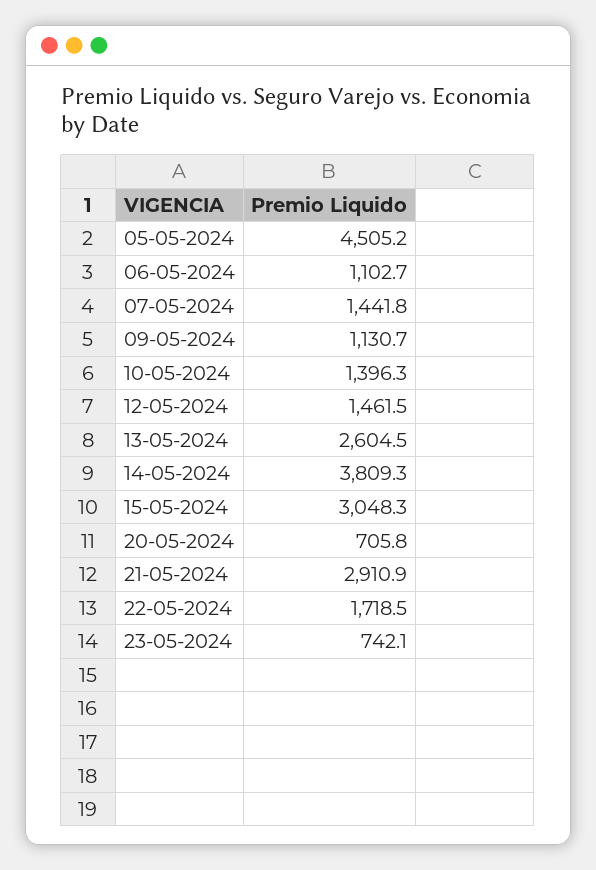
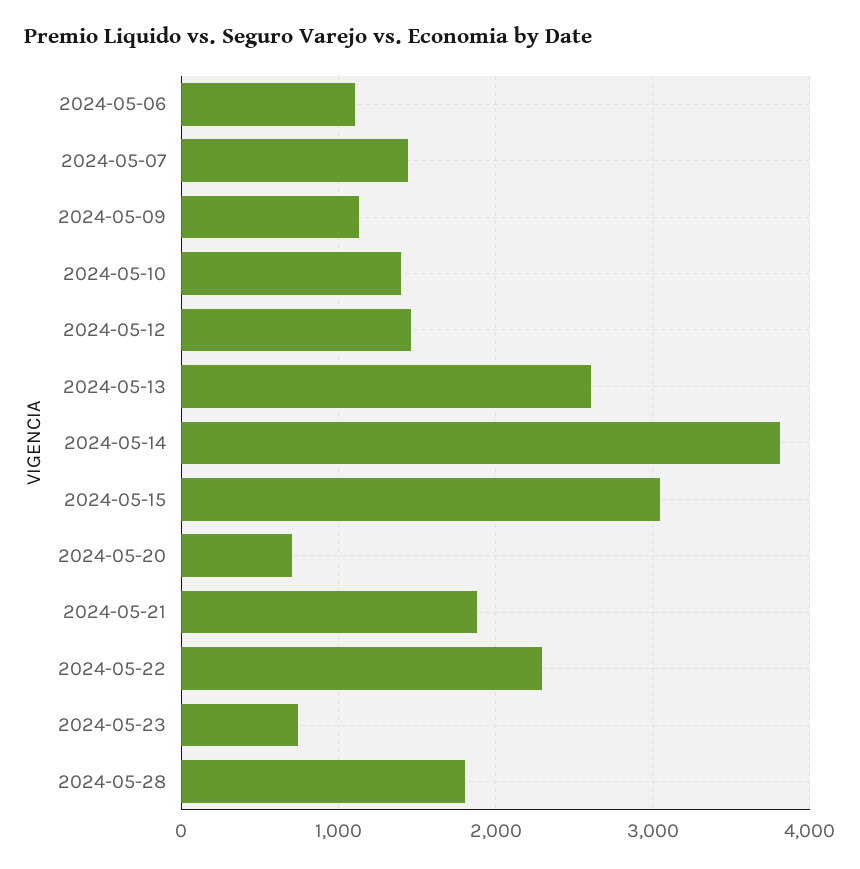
05-05-2024: 4505.2 -> none
21-05-2024: 2910.9 -> 1900
22-05-2024: 1718.5 -> 2300
2024-05-28: none -> 1800

